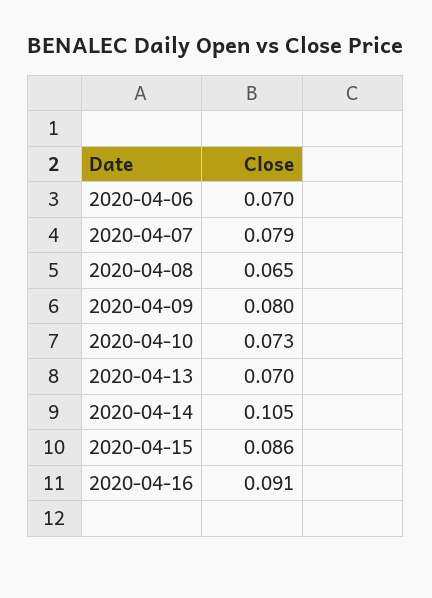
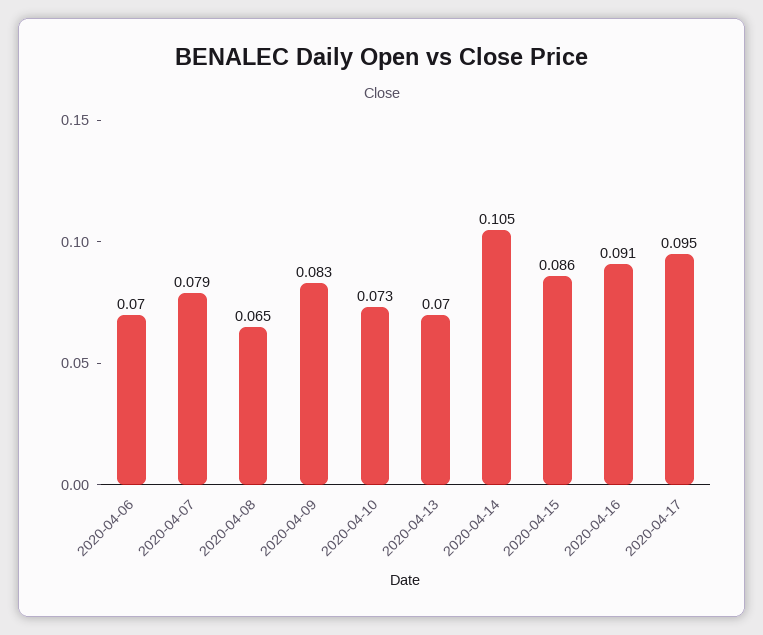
2020-04-09: 0.08 -> 0.083
2020-04-17: none -> 0.095

